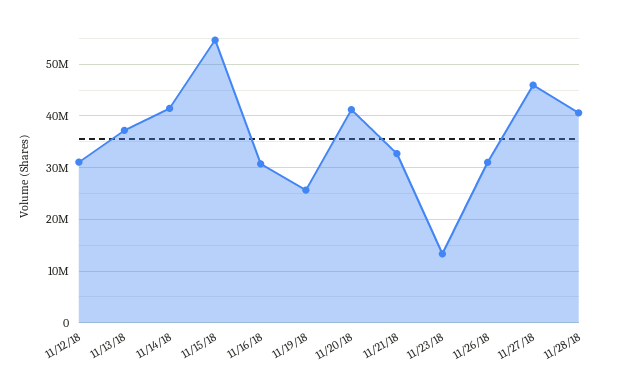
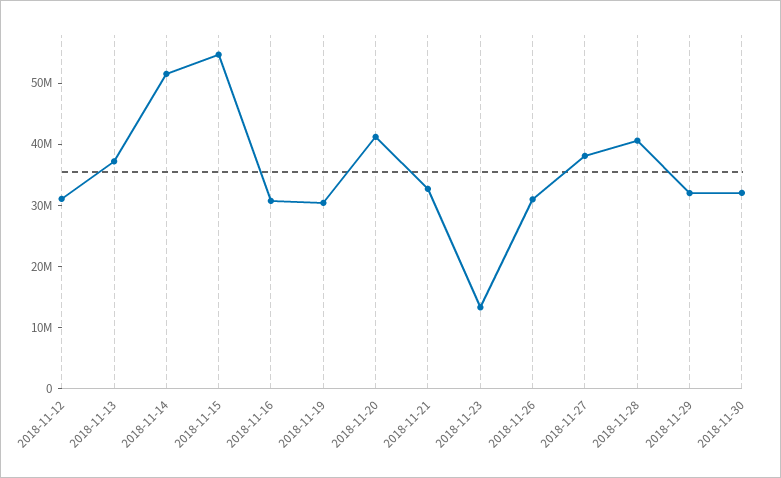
11/14/18: 42000000 -> 52000000
11/19/18: 26000000 -> 30000000
11/27/18: 46000000 -> 38000000
2018-11-29: none -> 32000000
2018-11-30: none -> 32000000

